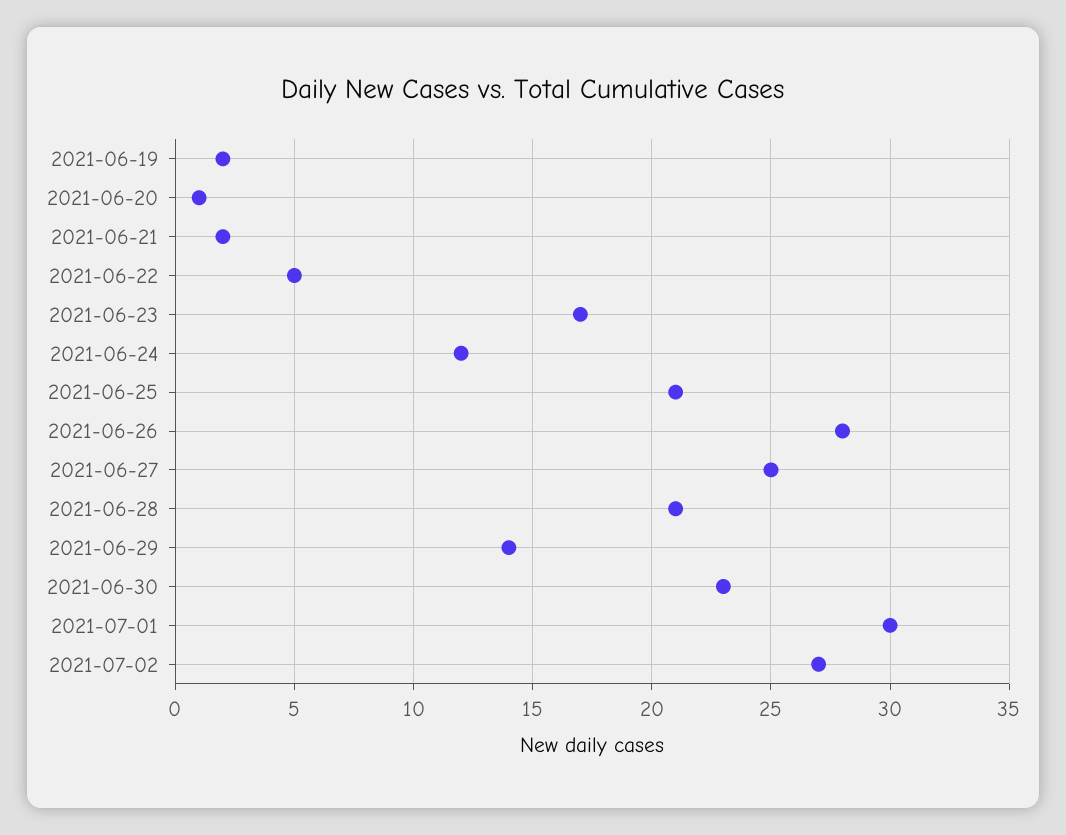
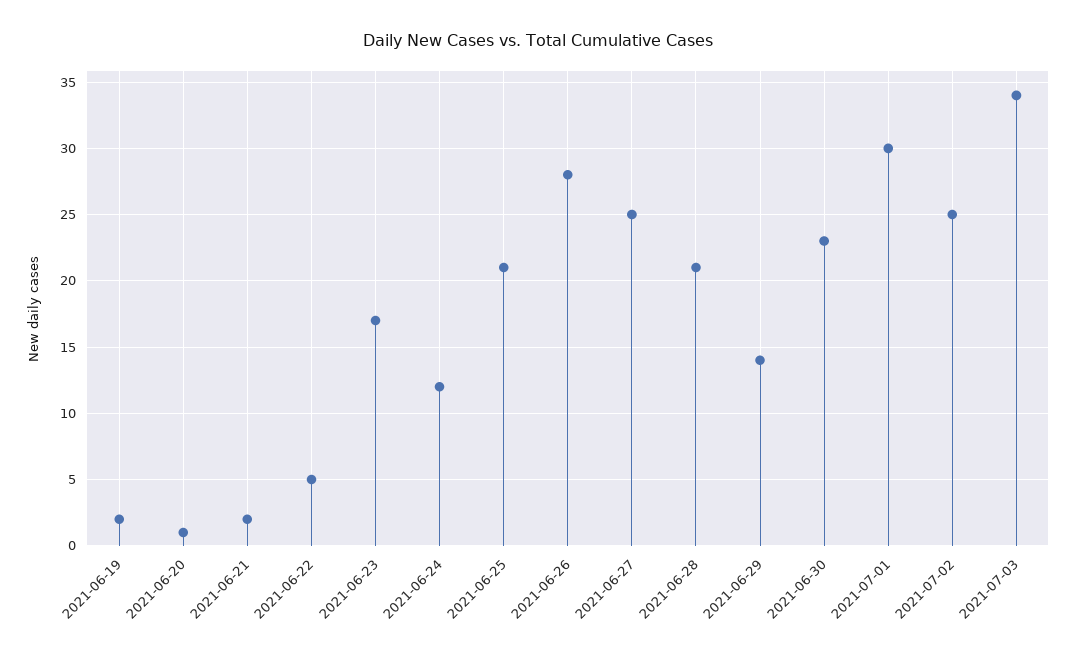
2021-07-02: 27 -> 25
2021-07-03: none -> 34

